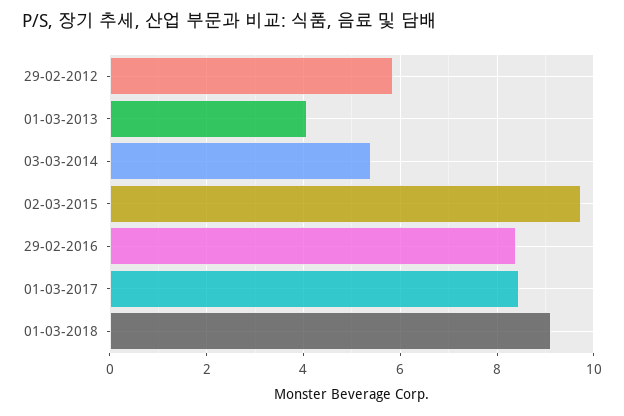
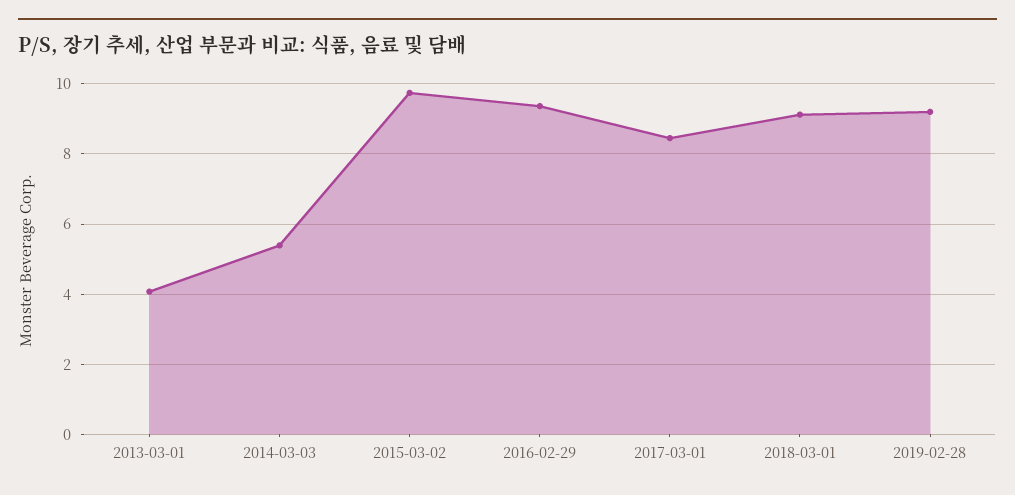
29-02-2012: 5.8 -> none
29-02-2016: 8.4 -> 9.4
2019-02-28: none -> 9.2

